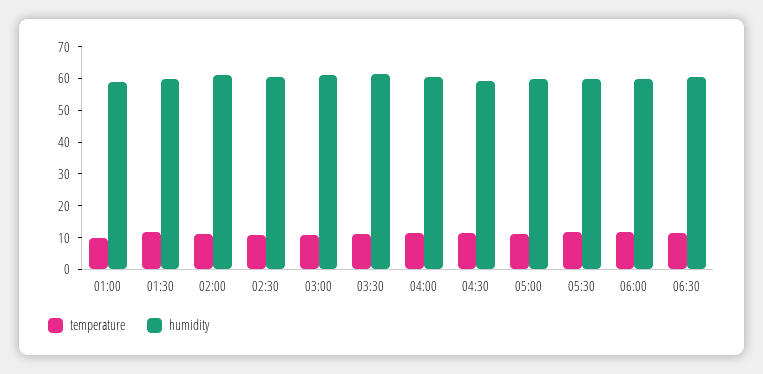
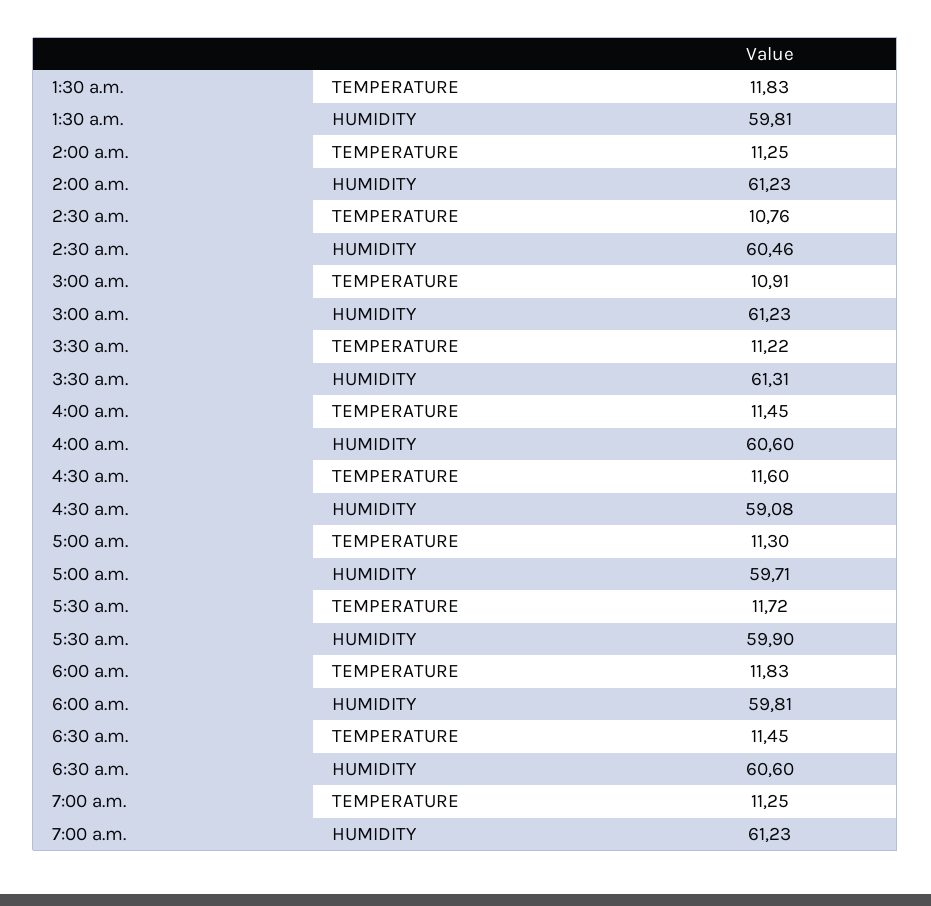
temperature, 01:00: 10 -> none
humidity, 01:00: 60 -> none
temperature, 7:00 a.m.: none -> 11.25
humidity, 7:00 a.m.: none -> 61.23

